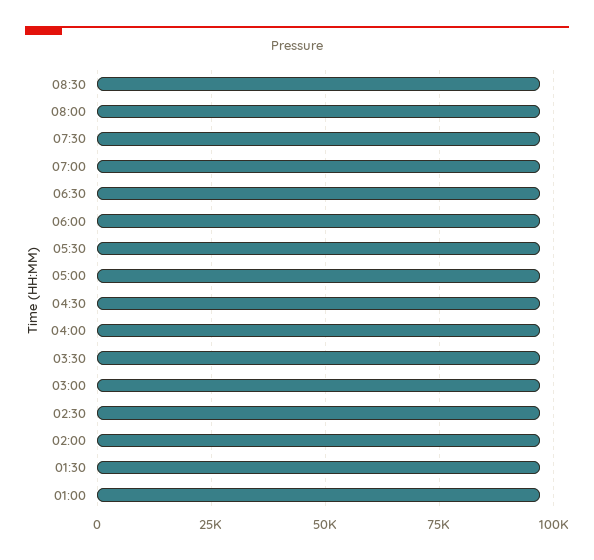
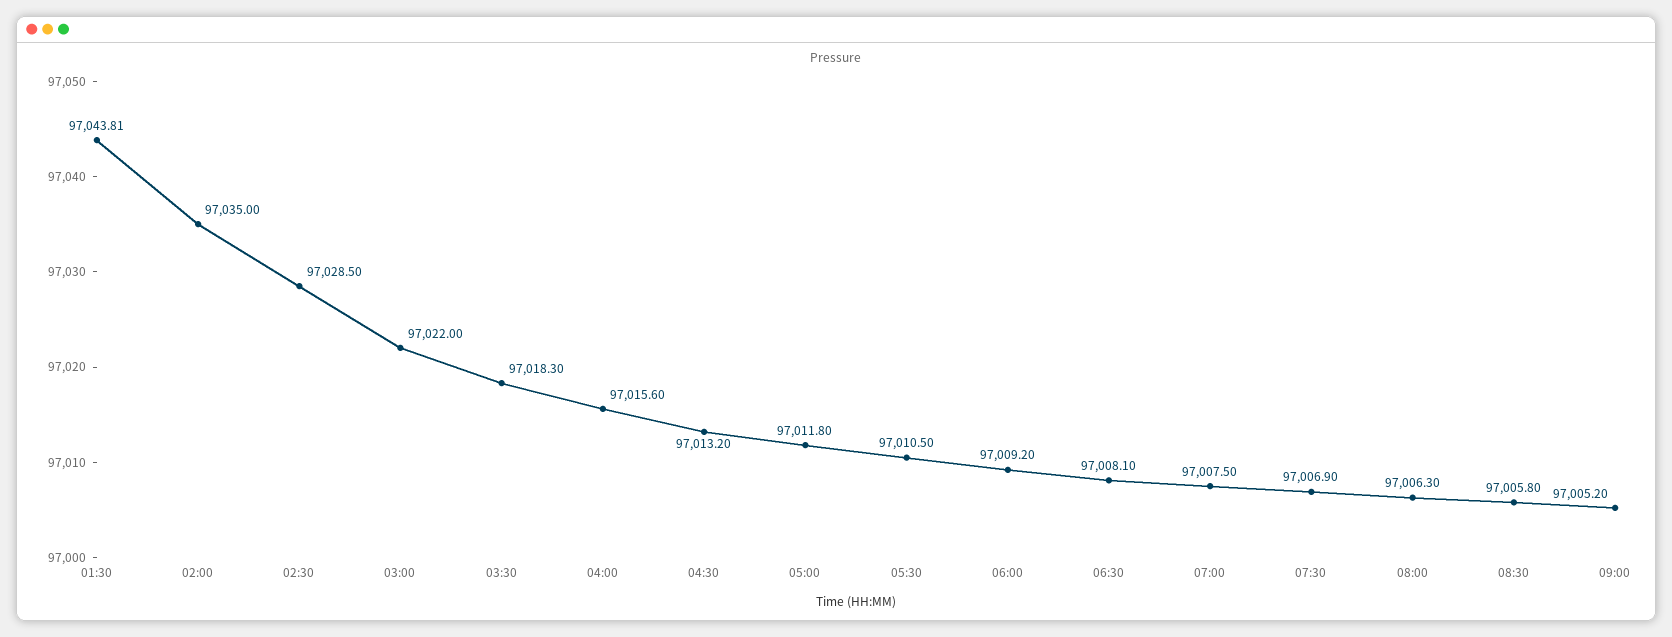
01:00: 97500 -> none
09:00: none -> 97005.2

